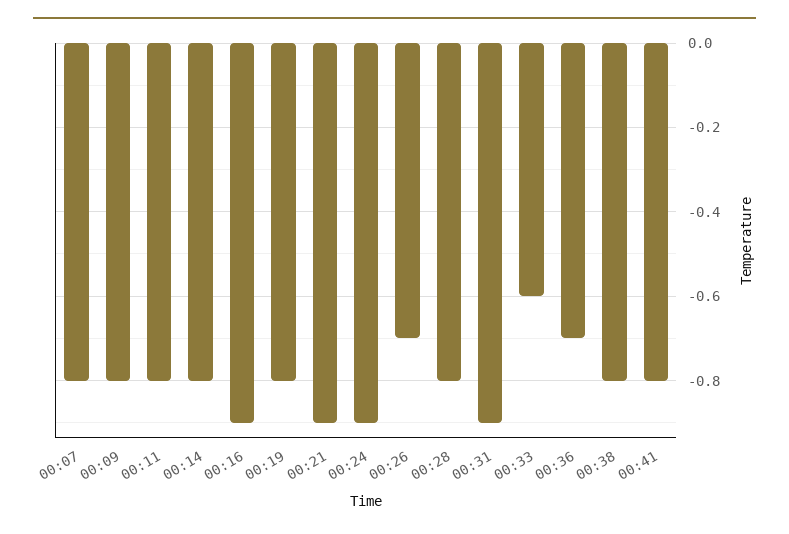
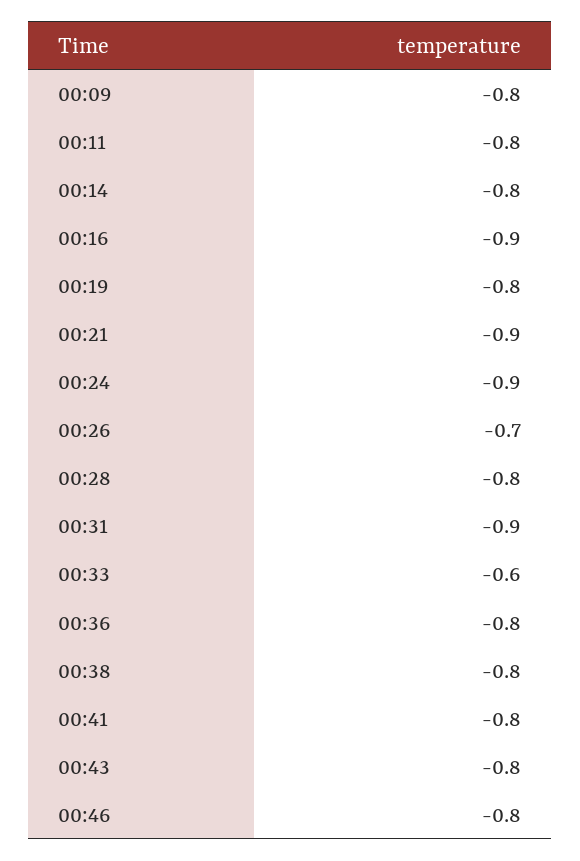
00:07: -0.8 -> none
00:36: -0.7 -> -0.8
00:43: none -> -0.8
00:46: none -> -0.8

